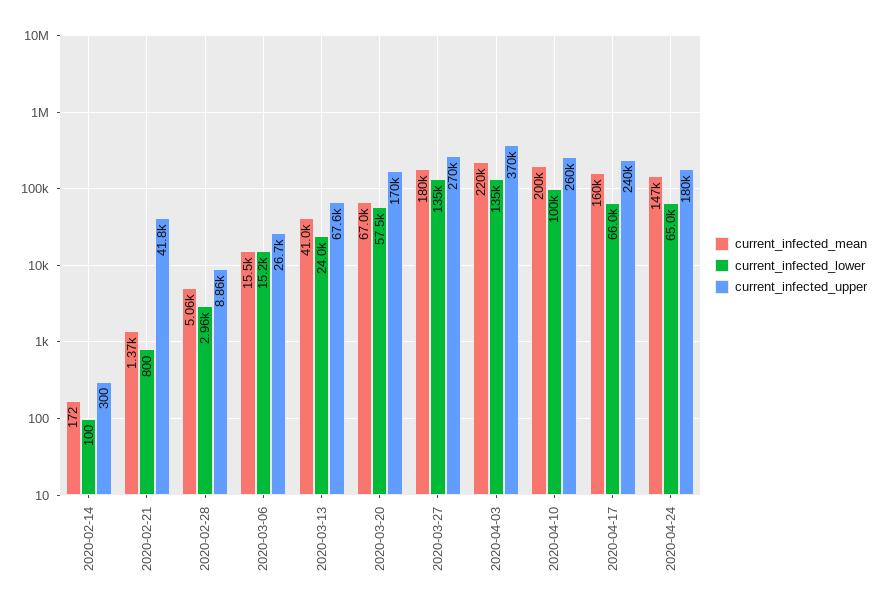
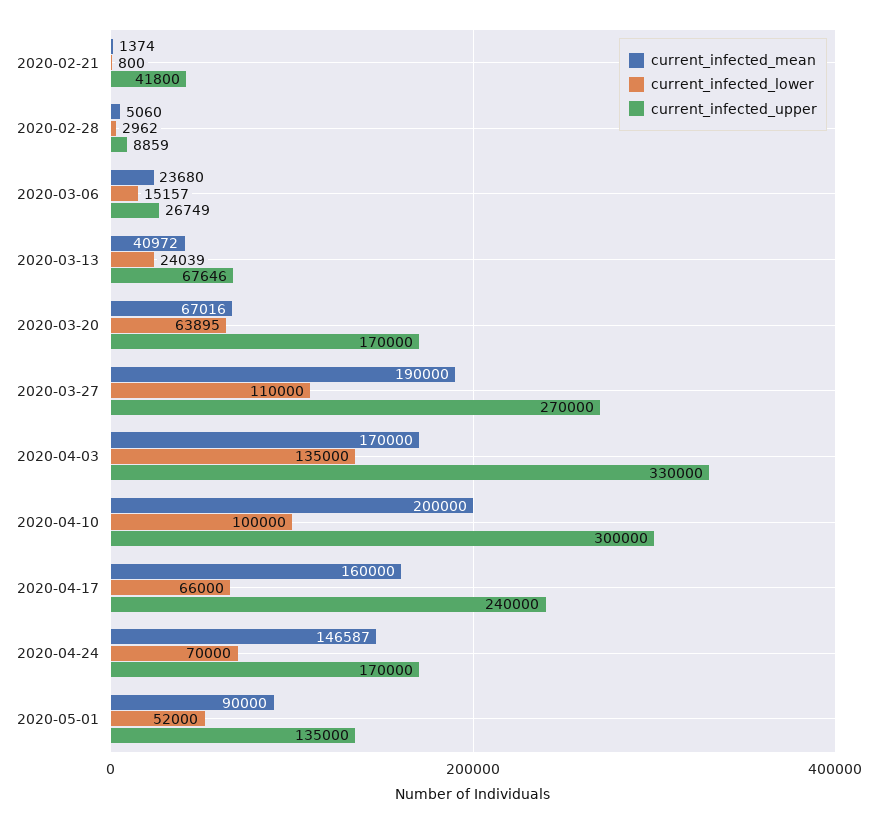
current_infected_mean, 2020-02-14: 172 -> none
current_infected_lower, 2020-02-14: 100 -> none
current_infected_upper, 2020-02-14: 300 -> none
current_infected_mean, 2020-03-06: 15500 -> 23680
current_infected_lower, 2020-03-20: 57500 -> 63895
current_infected_mean, 2020-03-27: 180000 -> 190000
current_infected_lower, 2020-03-27: 135000 -> 110000
current_infected_mean, 2020-04-03: 220000 -> 170000
current_infected_upper, 2020-04-03: 370000 -> 330000
current_infected_upper, 2020-04-10: 260000 -> 300000
current_infected_lower, 2020-04-24: 65000 -> 70000
current_infected_upper, 2020-04-24: 180000 -> 170000
current_infected_mean, 2020-05-01: none -> 90000
current_infected_lower, 2020-05-01: none -> 52000
current_infected_upper, 2020-05-01: none -> 135000

